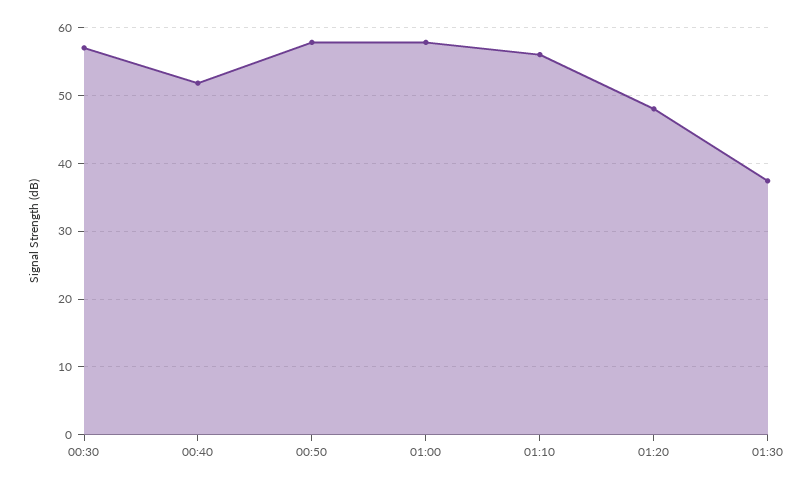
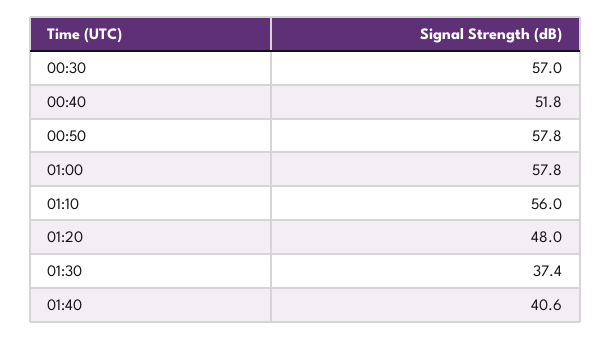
01:40: none -> 40.6

